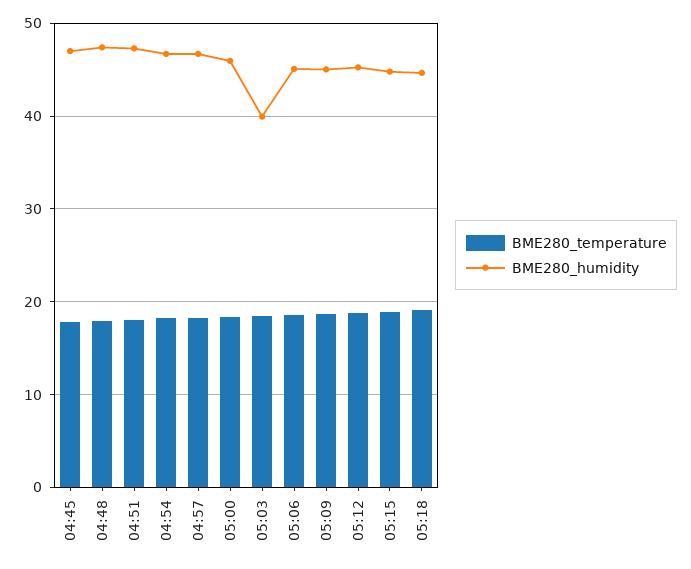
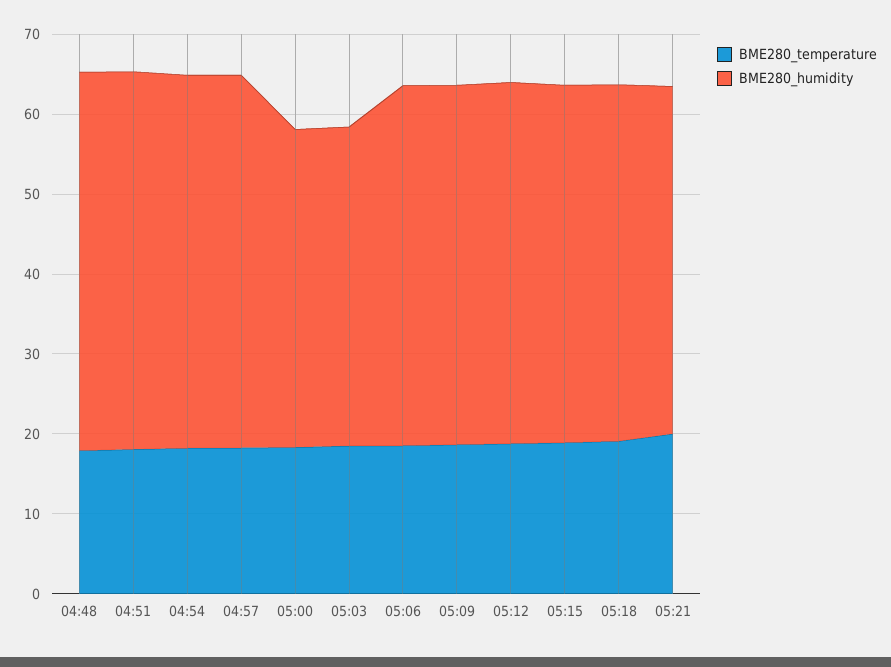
BME280_temperature, 04:45: 18 -> none
BME280_humidity, 04:45: 47 -> none
BME280_humidity, 05:00: 46 -> 40
BME280_temperature, 05:21: none -> 20
BME280_humidity, 05:21: none -> 44

